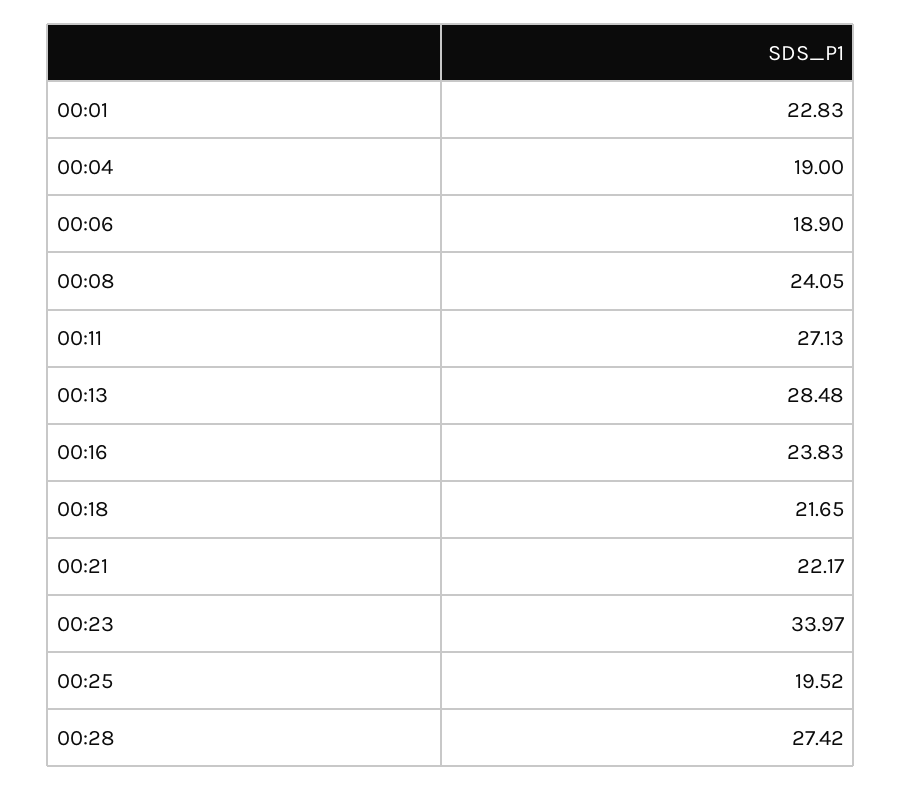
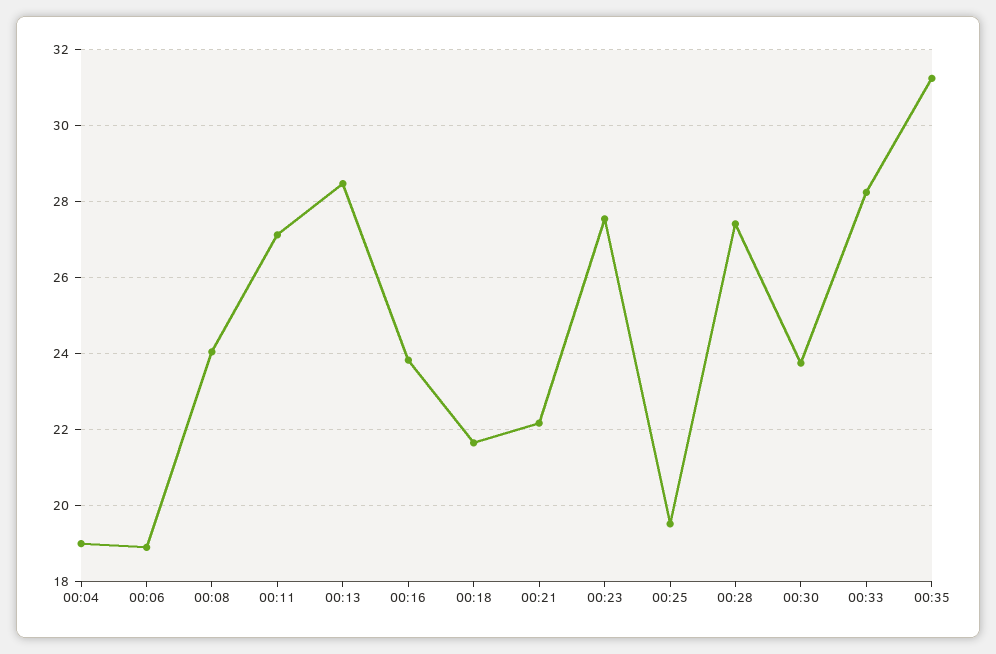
00:01: 22.83 -> none
00:23: 33.97 -> 27.6
00:30: none -> 23.8
00:33: none -> 28.2
00:35: none -> 31.2

